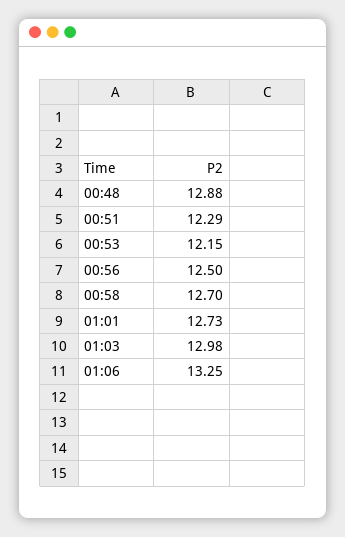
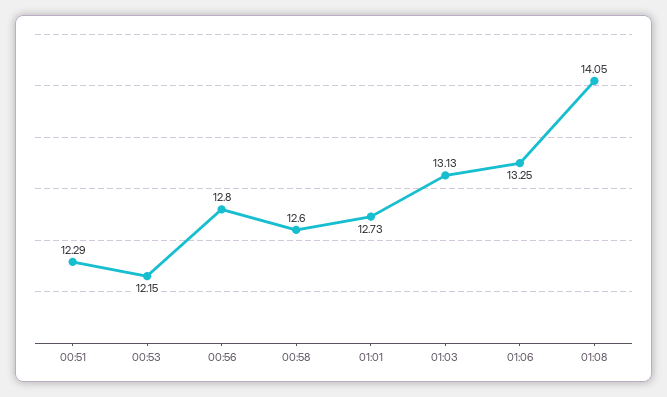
00:48: 12.88 -> none
00:56: 12.5 -> 12.8
00:58: 12.7 -> 12.6
01:03: 12.98 -> 13.13
01:08: none -> 14.05

